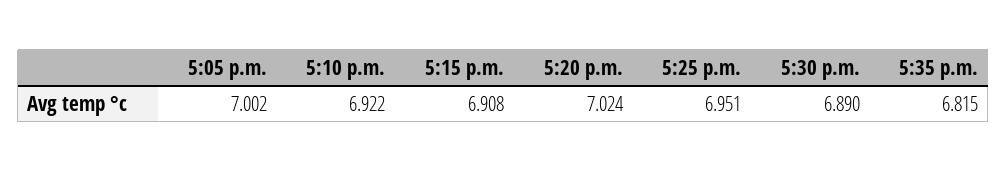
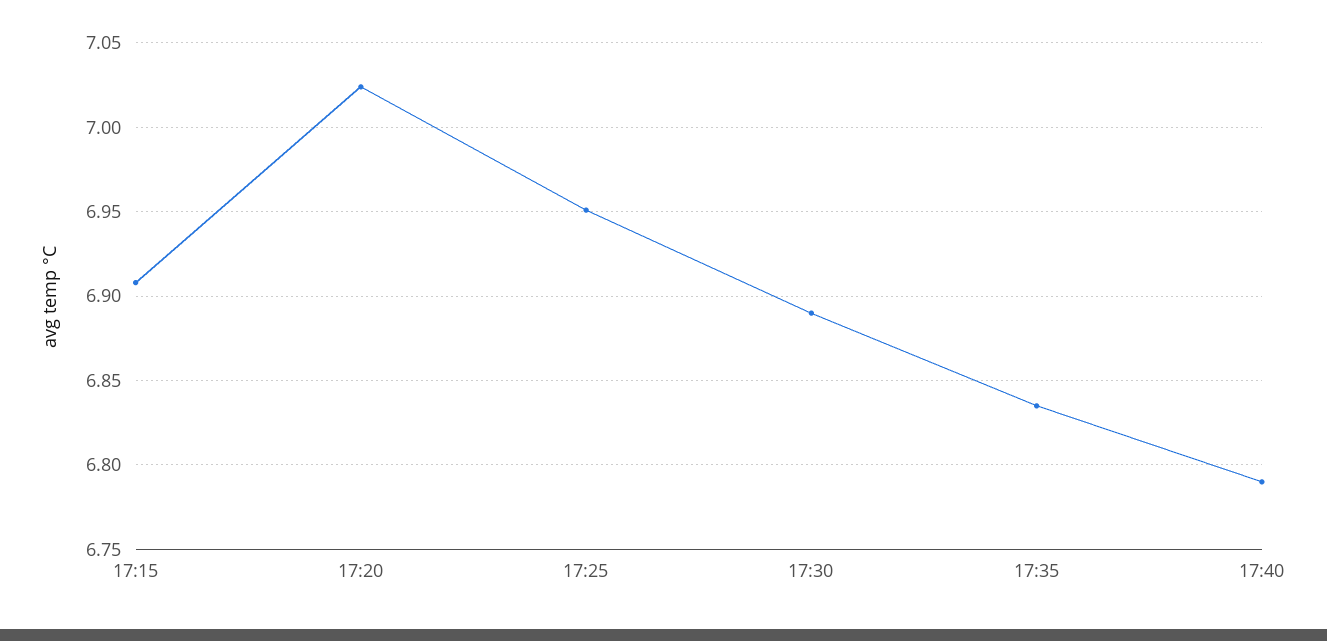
5:05 p.m.: 7.002 -> none
5:10 p.m.: 6.922 -> none
5:35 p.m.: 6.815 -> 6.835
17:40: none -> 6.79

